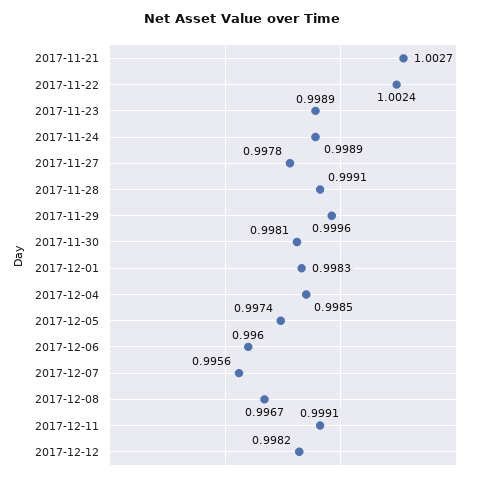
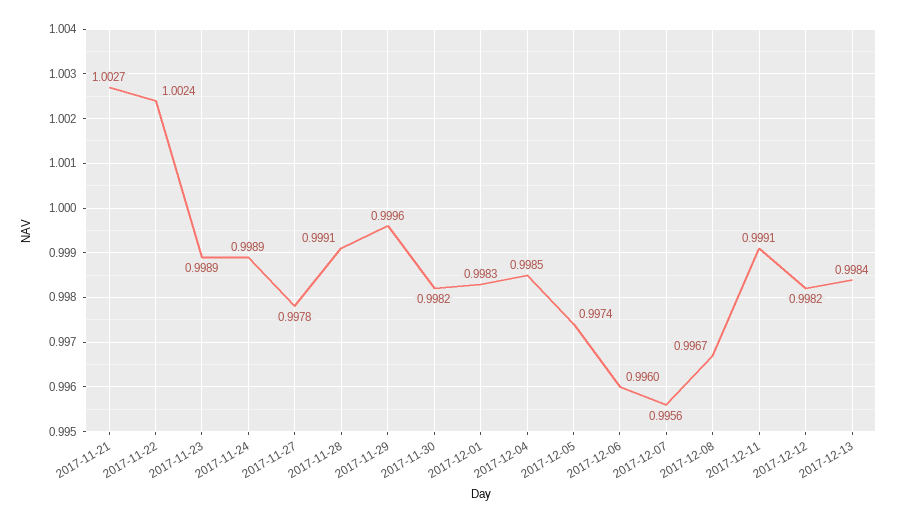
2017-11-30: 0.9981 -> 0.9982
2017-12-13: none -> 0.9984

